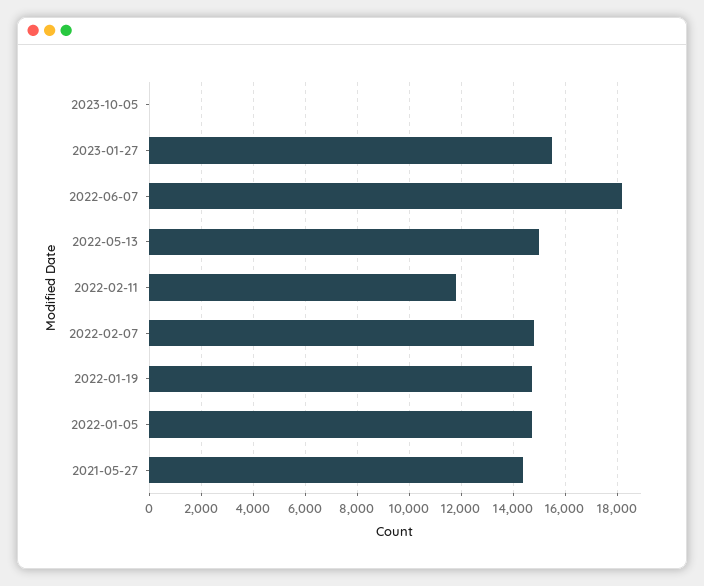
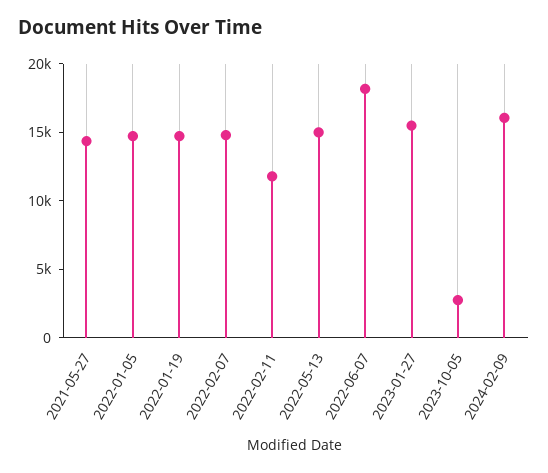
2023-10-05: 0 -> 3000
2024-02-09: none -> 16000

